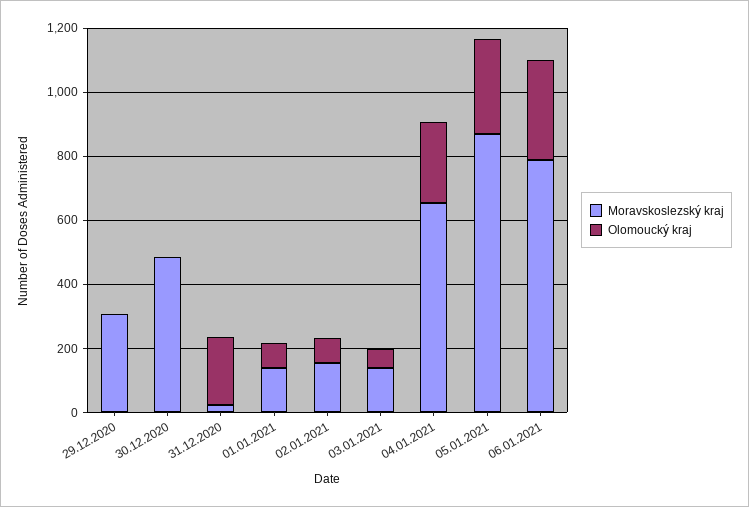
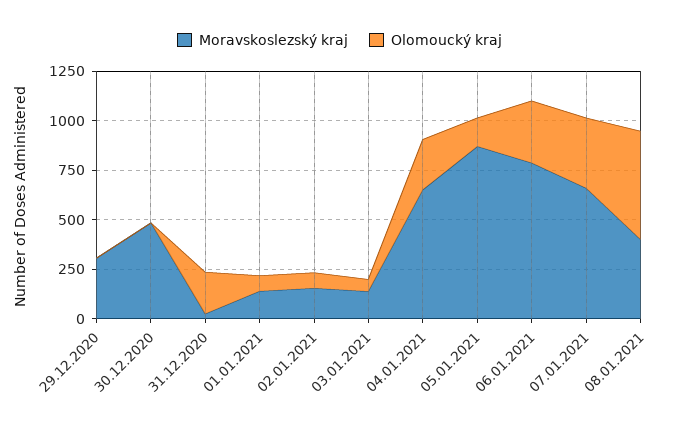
Olomoucký kraj, 05.01.2021: 300 -> 150
Moravskoslezský kraj, 07.01.2021: none -> 650
Olomoucký kraj, 07.01.2021: none -> 350
Moravskoslezský kraj, 08.01.2021: none -> 400
Olomoucký kraj, 08.01.2021: none -> 550

